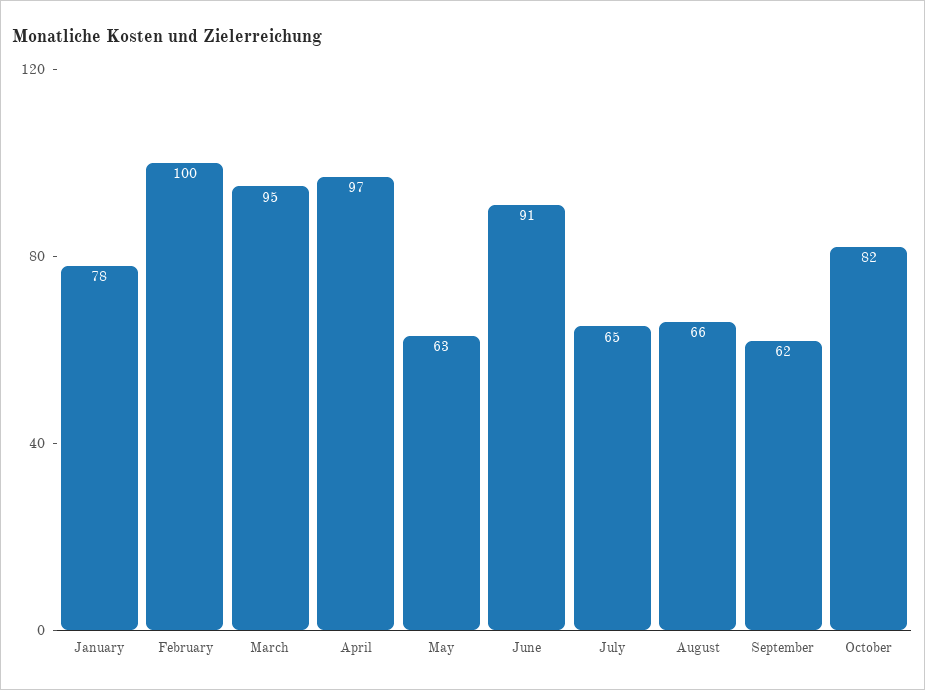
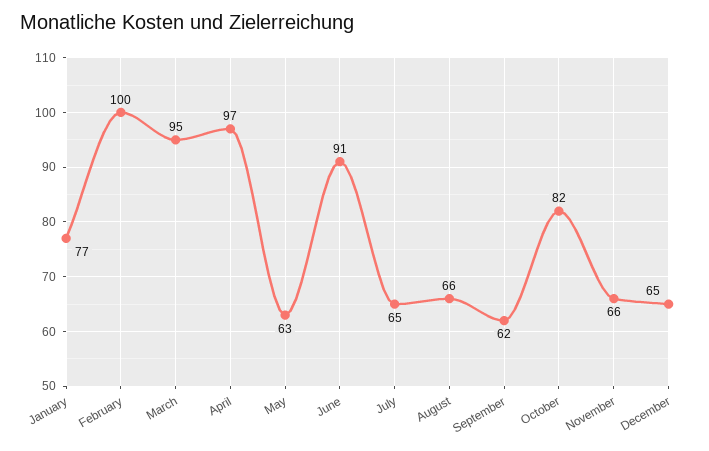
January: 78 -> 77
November: none -> 66
December: none -> 65

